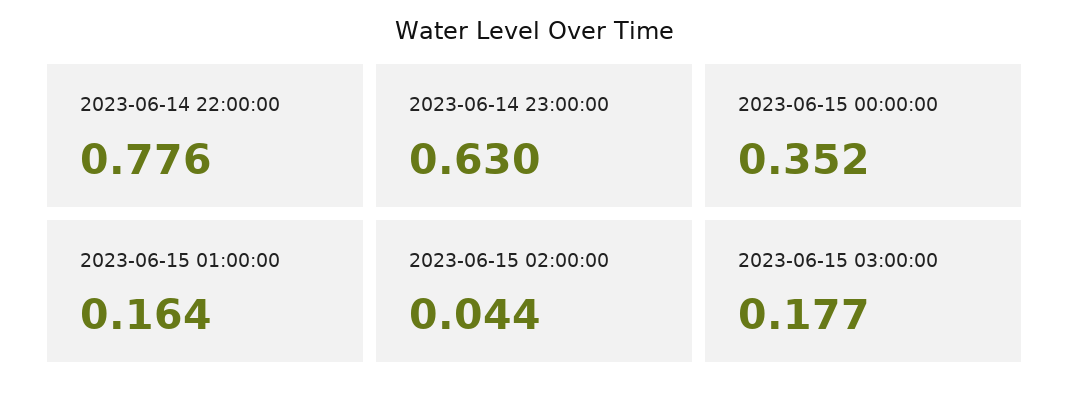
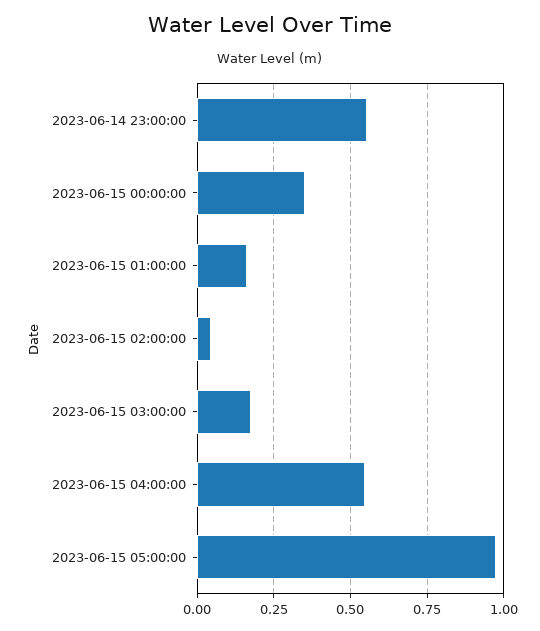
2023-06-14 22:00:00: 0.776 -> none
2023-06-14 23:00:00: 0.63 -> 0.55
2023-06-15 04:00:00: none -> 0.55
2023-06-15 05:00:00: none -> 0.975

